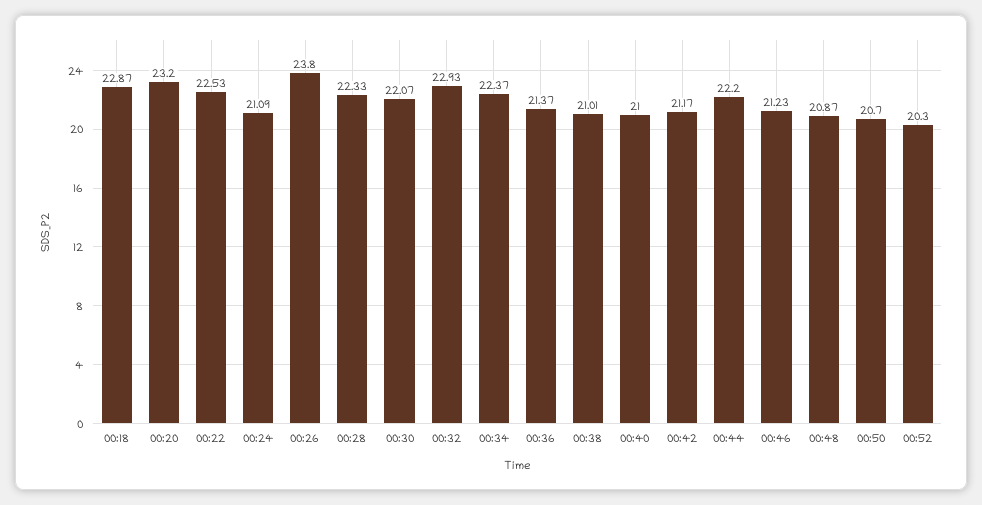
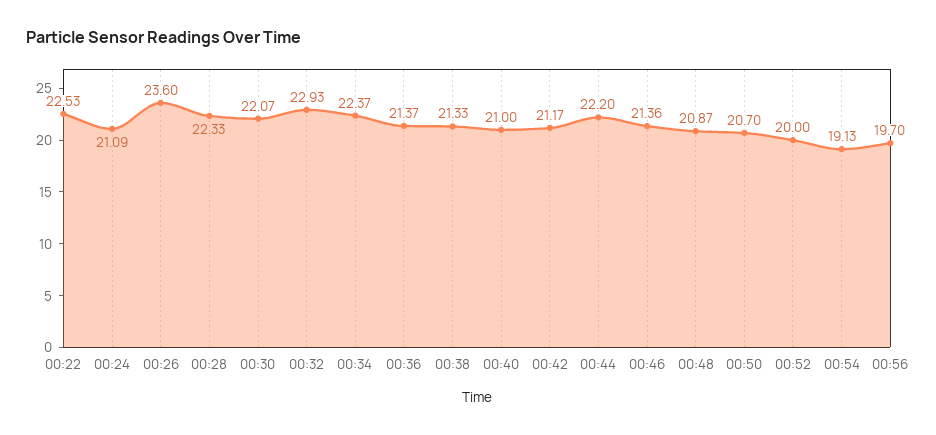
00:18: 22.87 -> none
00:20: 23.2 -> none
00:26: 23.8 -> 23.6
00:38: 21.01 -> 21.33
00:46: 21.23 -> 21.36
00:52: 20.3 -> 20
00:54: none -> 19.13
00:56: none -> 19.7

